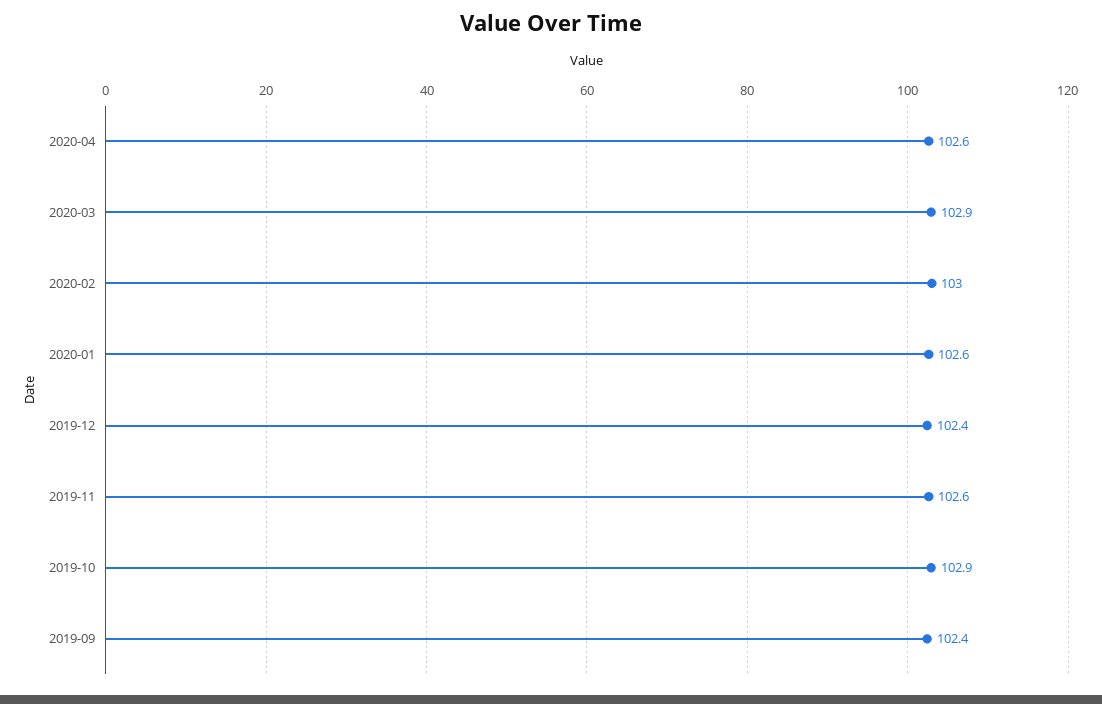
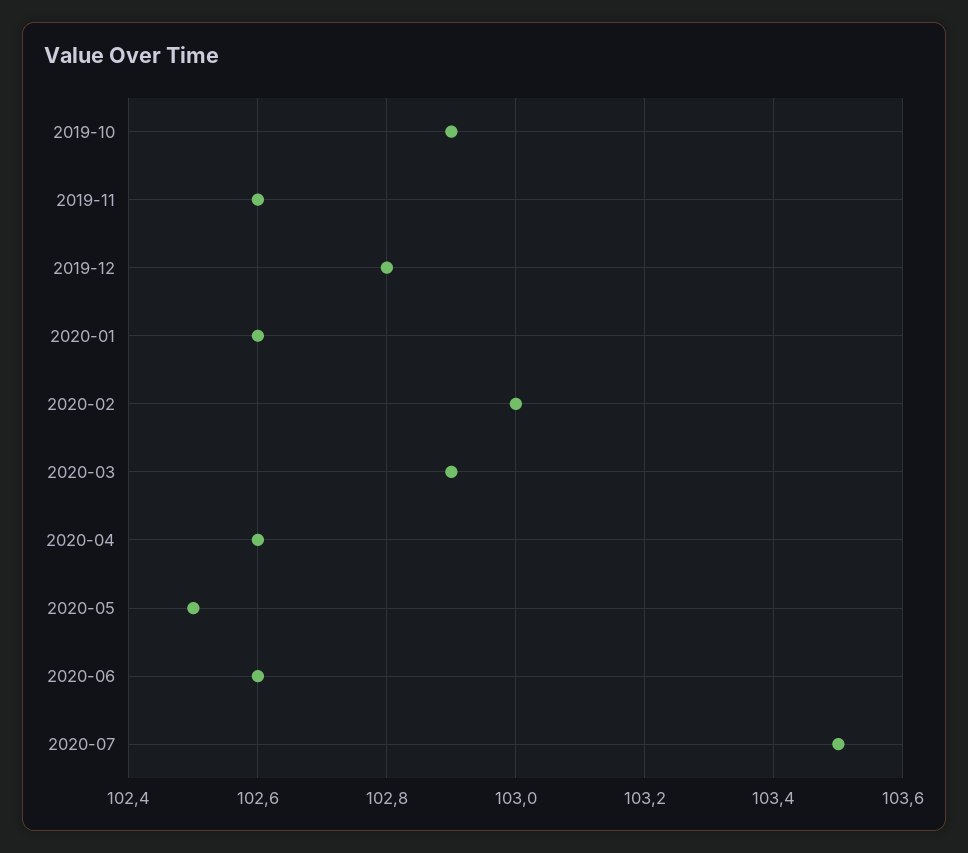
2019-12: 102.4 -> 102.8
2019-09: 102.4 -> none
2020-05: none -> 102.5
2020-06: none -> 102.6
2020-07: none -> 103.5

